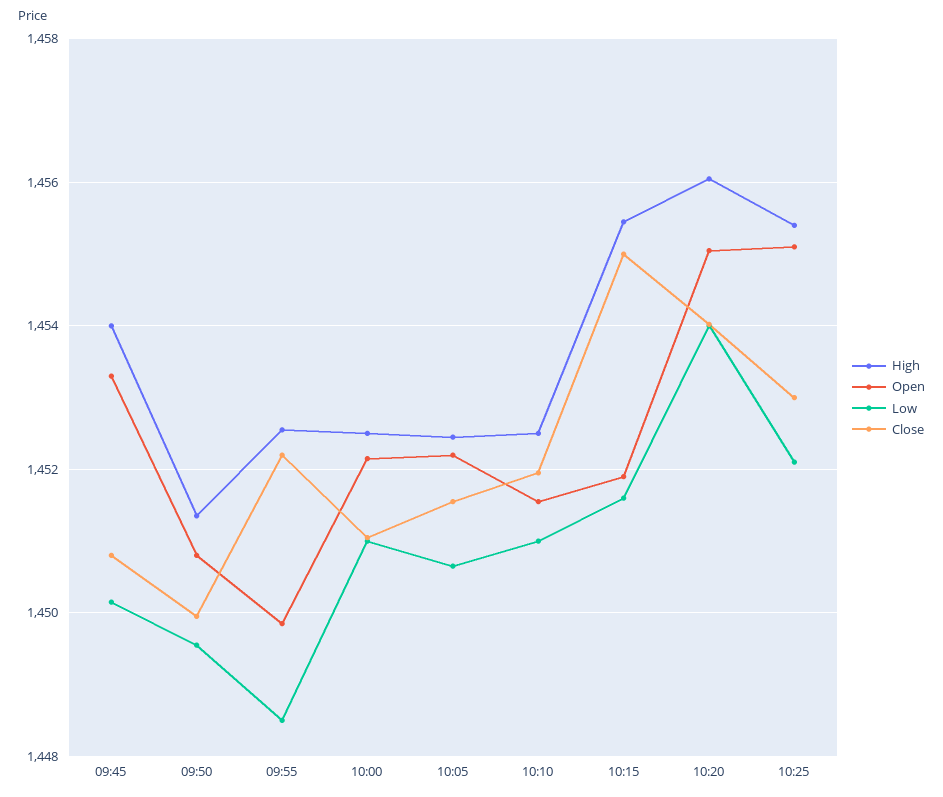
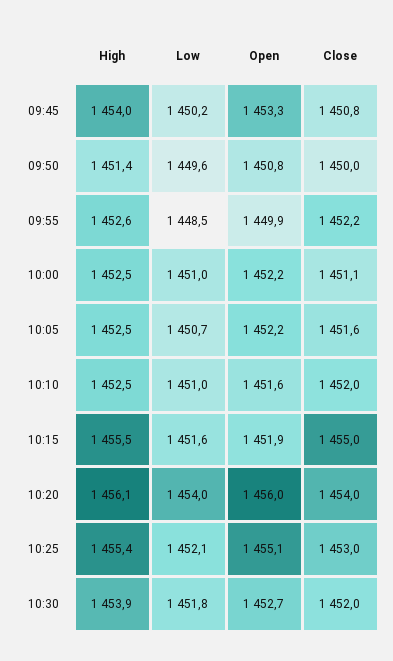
Open, 10:20: 1455 -> 1456
High, 10:30: none -> 1453.9
Low, 10:30: none -> 1451.8
Open, 10:30: none -> 1452.7
Close, 10:30: none -> 1452

